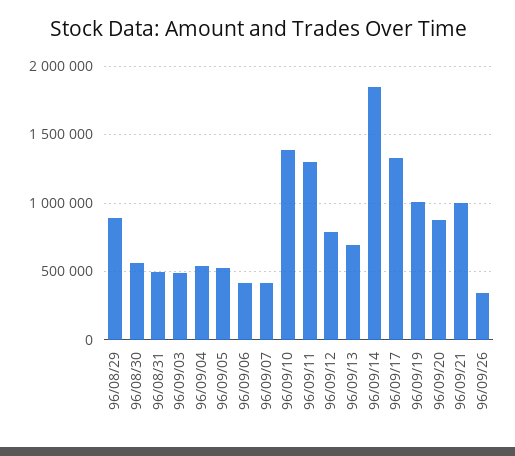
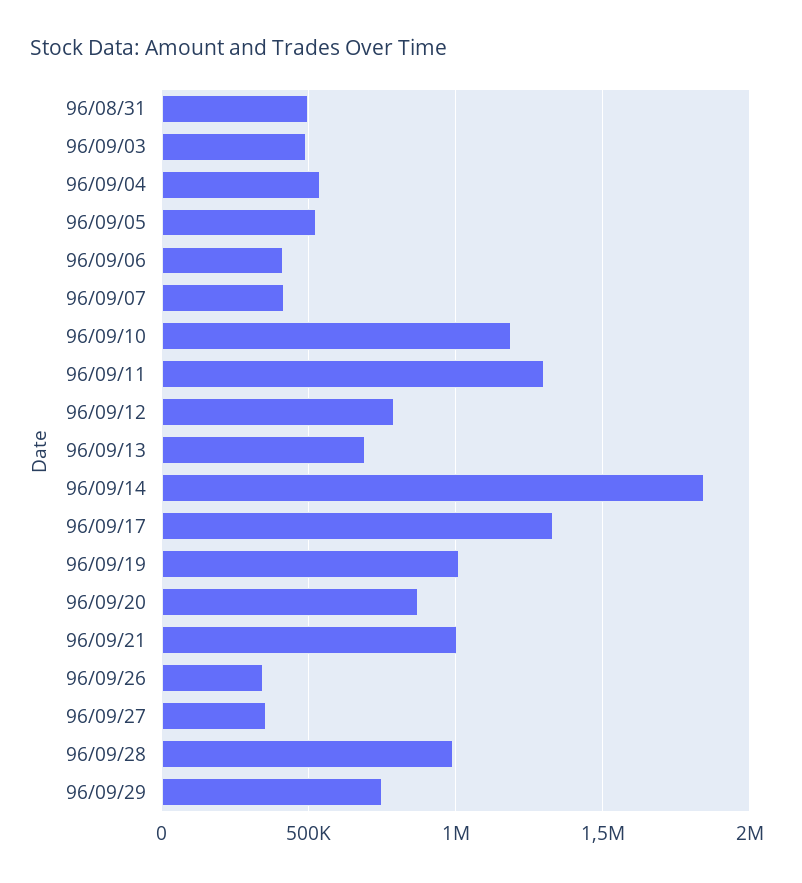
96/08/29: 900000 -> none
96/08/30: 550000 -> none
96/09/10: 1400000 -> 1200000
96/09/27: none -> 350000
96/09/28: none -> 1000000
96/09/29: none -> 750000

